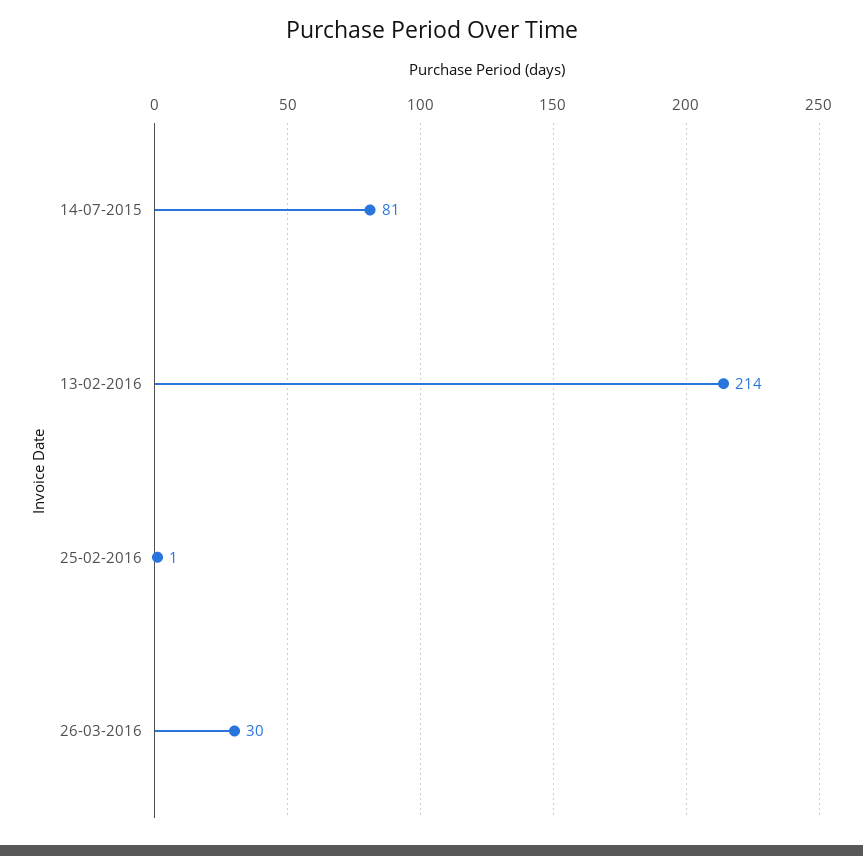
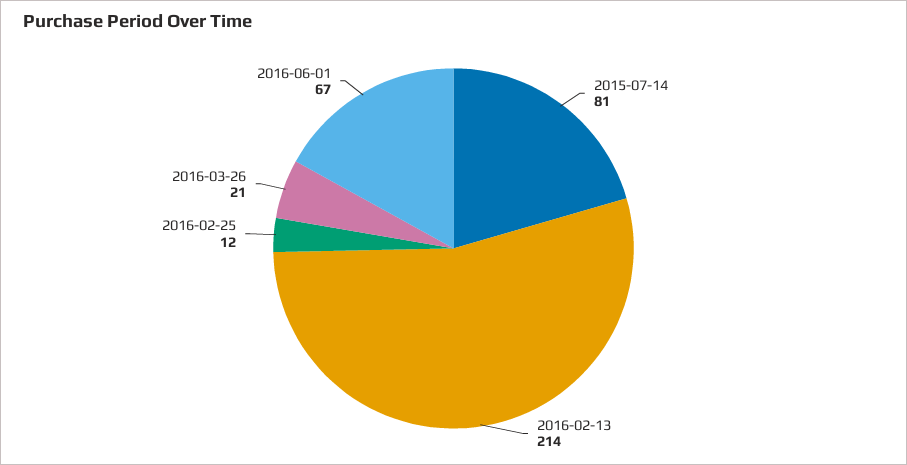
25-02-2016: 1 -> 12
26-03-2016: 30 -> 21
2016-06-01: none -> 67

